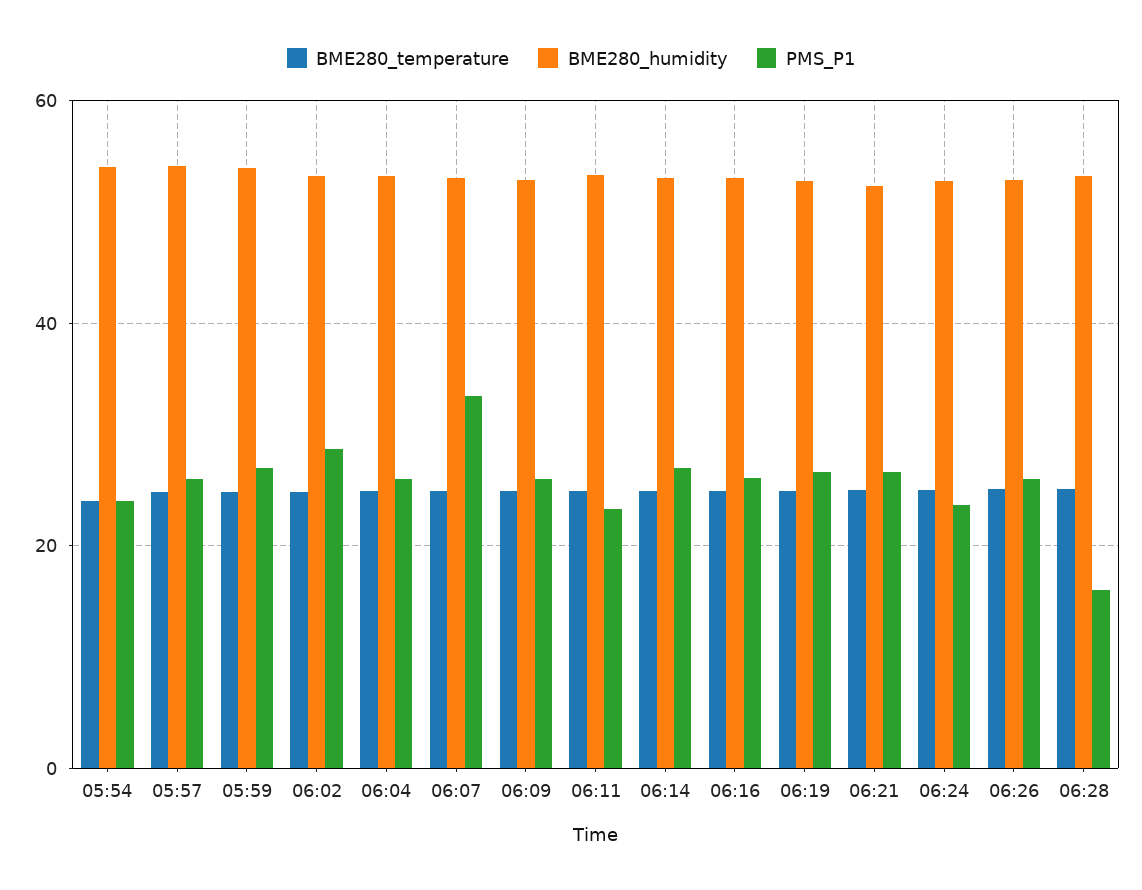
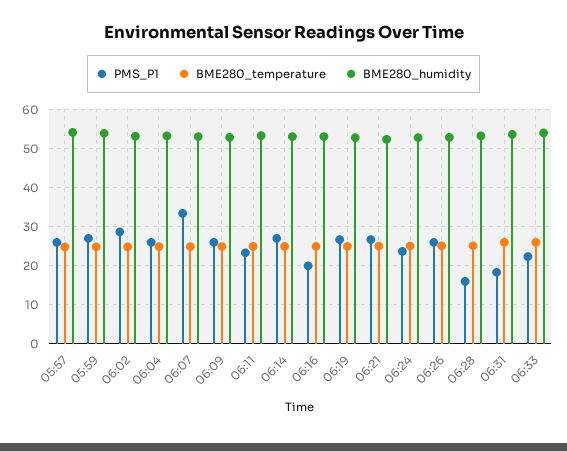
BME280_temperature, 05:54: 24 -> none
BME280_humidity, 05:54: 54 -> none
PMS_P1, 05:54: 24 -> none
PMS_P1, 06:16: 26 -> 20
PMS_P1, 06:31: none -> 18
BME280_temperature, 06:31: none -> 26
BME280_humidity, 06:31: none -> 54
PMS_P1, 06:33: none -> 22
BME280_temperature, 06:33: none -> 26
BME280_humidity, 06:33: none -> 54

